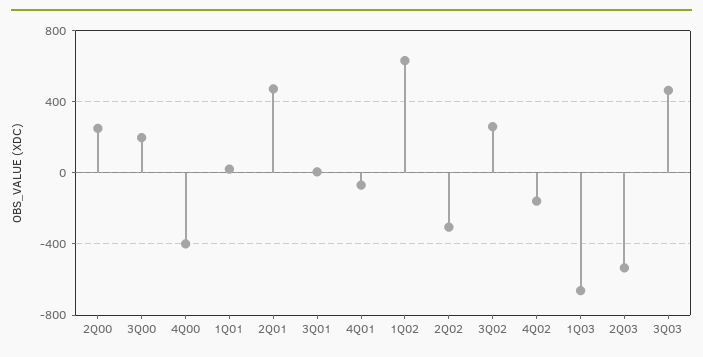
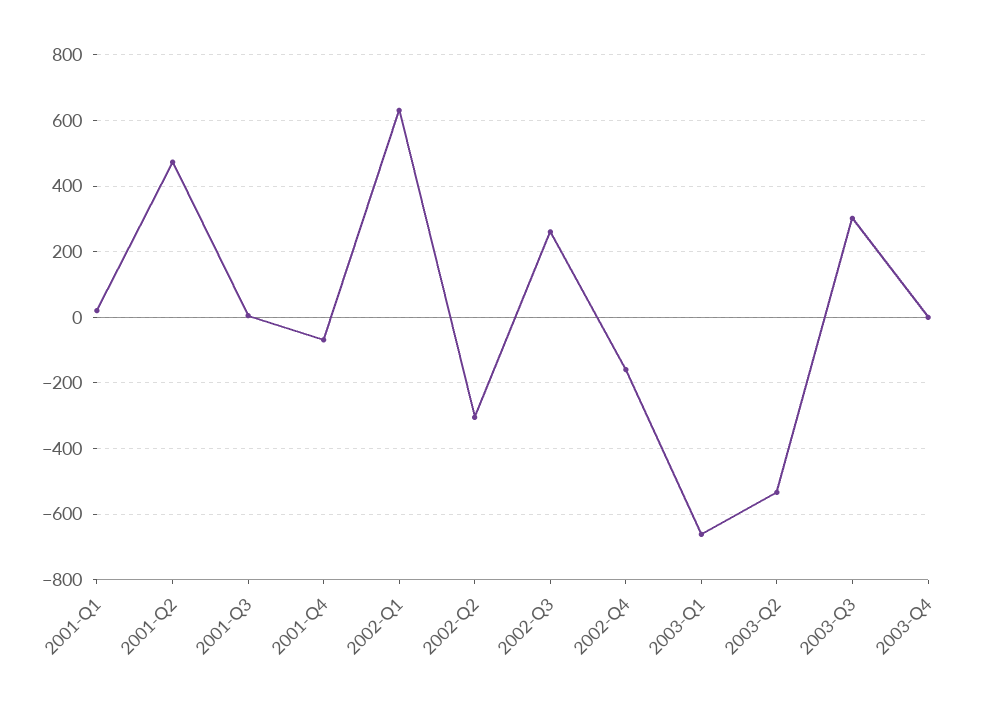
2Q00: 250 -> none
3Q00: 200 -> none
4Q00: -400 -> none
3Q03: 450 -> 300
2003-Q4: none -> 0

